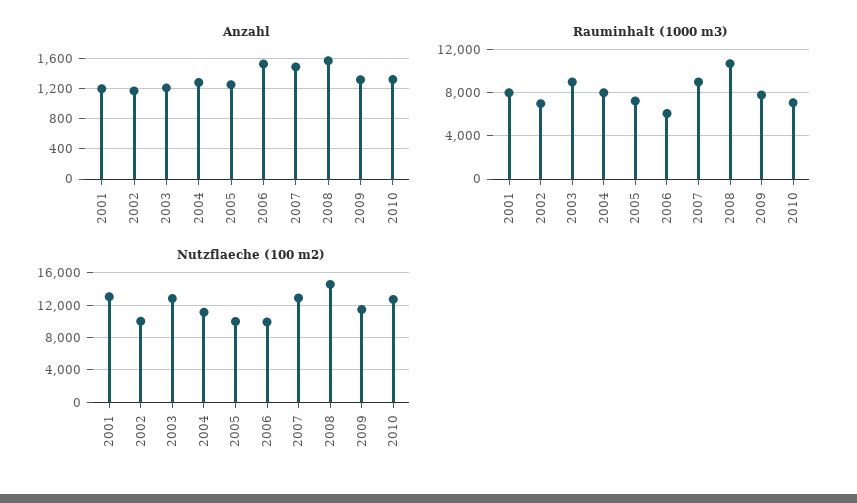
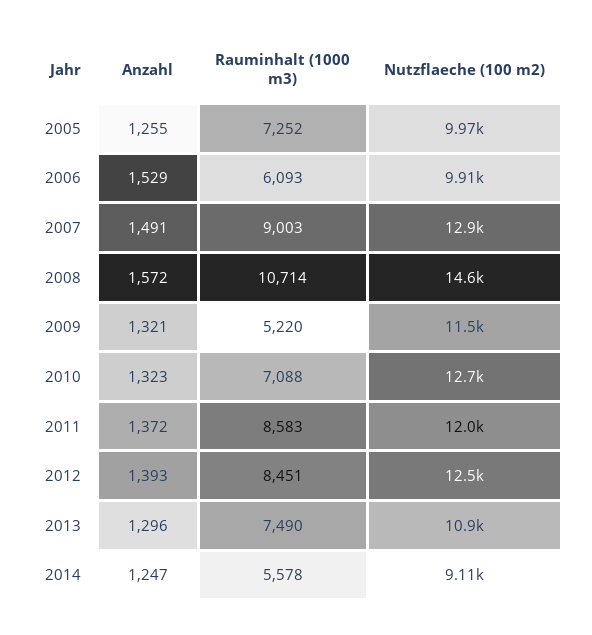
Anzahl, 2001: 1200 -> none
Anzahl, 2002: 1200 -> none
Anzahl, 2003: 1200 -> none
Anzahl, 2004: 1300 -> none
Rauminhalt (1000 m3), 2001: 8000 -> none
Rauminhalt (1000 m3), 2002: 7000 -> none
Rauminhalt (1000 m3), 2003: 9000 -> none
Rauminhalt (1000 m3), 2004: 8000 -> none
Rauminhalt (1000 m3), 2009: 8000 -> 5220
Nutzflaeche (100 m2), 2001: 13000 -> none
Nutzflaeche (100 m2), 2002: 10000 -> none
Nutzflaeche (100 m2), 2003: 13000 -> none
Nutzflaeche (100 m2), 2004: 11000 -> none
Anzahl, 2011: none -> 1372
Rauminhalt (1000 m3), 2011: none -> 8583
Nutzflaeche (100 m2), 2011: none -> 12000
Anzahl, 2012: none -> 1393
Rauminhalt (1000 m3), 2012: none -> 8451
Nutzflaeche (100 m2), 2012: none -> 12500
Anzahl, 2013: none -> 1296
Rauminhalt (1000 m3), 2013: none -> 7490
Nutzflaeche (100 m2), 2013: none -> 10900
Anzahl, 2014: none -> 1247
Rauminhalt (1000 m3), 2014: none -> 5578
Nutzflaeche (100 m2), 2014: none -> 9110

